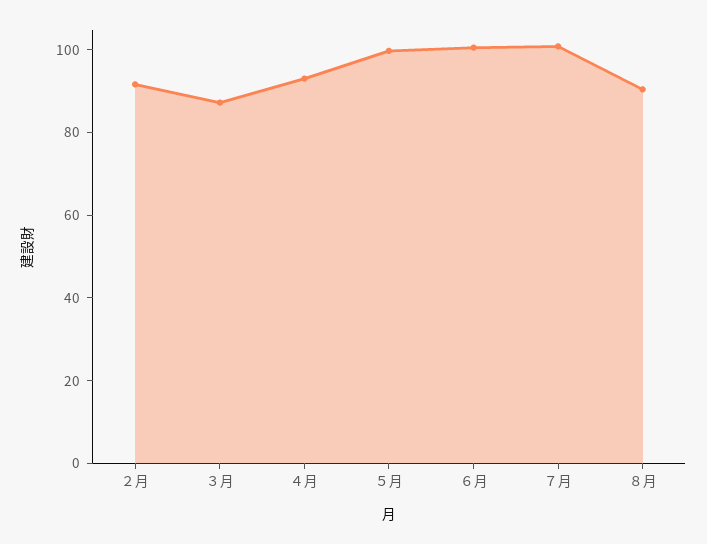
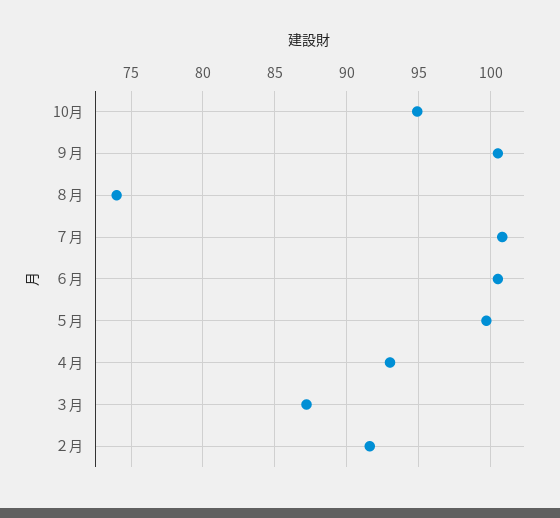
８月: 90 -> 74
10月: none -> 95
９月: none -> 100.5

